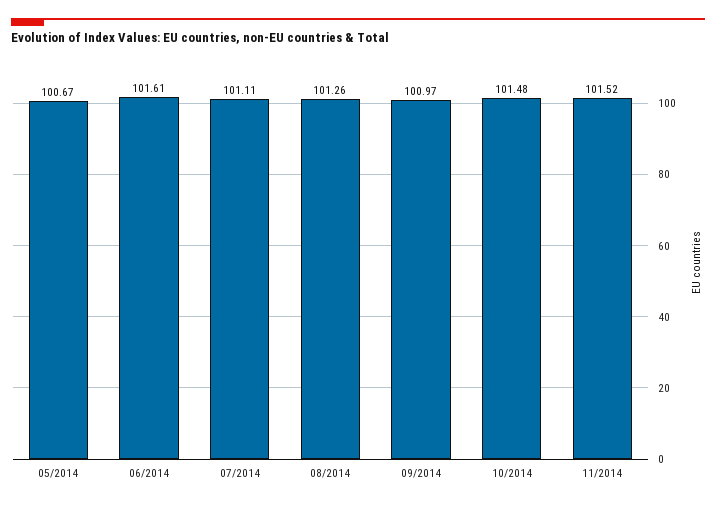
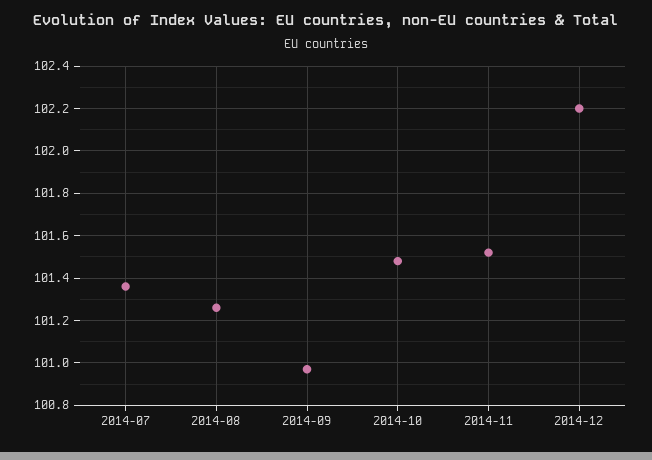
05/2014: 100.67 -> none
06/2014: 101.61 -> none
07/2014: 101.11 -> 101.35
2014-12: none -> 102.2

